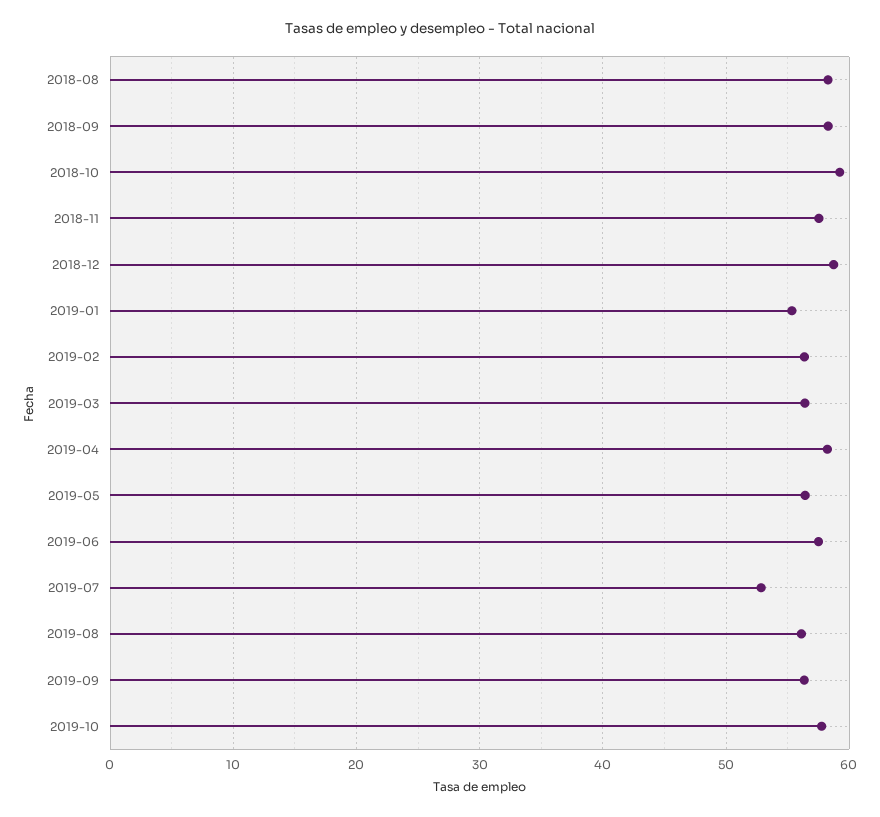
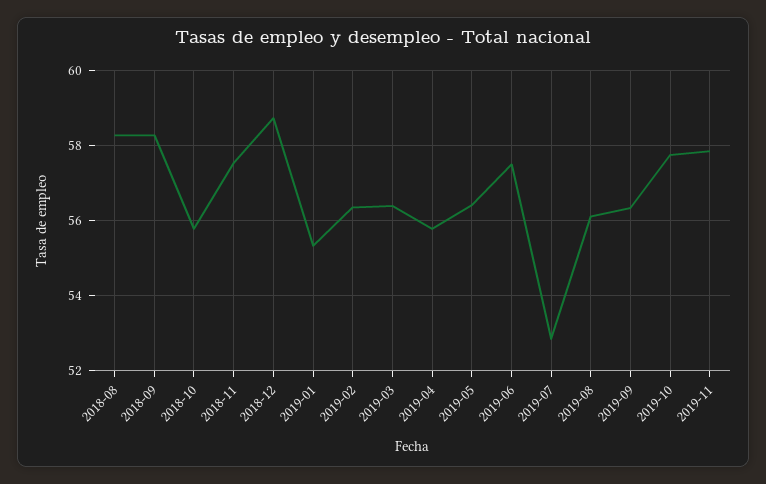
2018-10: 59 -> 55.8
2019-04: 58 -> 55.8
2019-11: none -> 57.8

